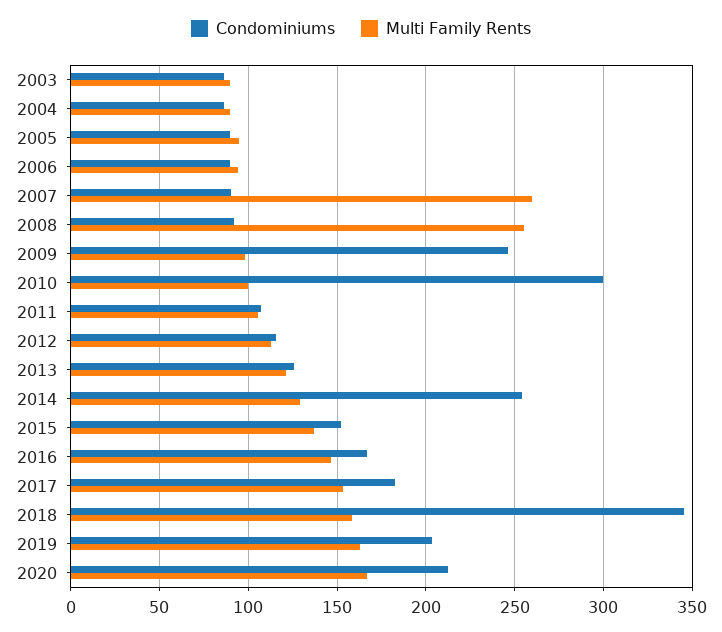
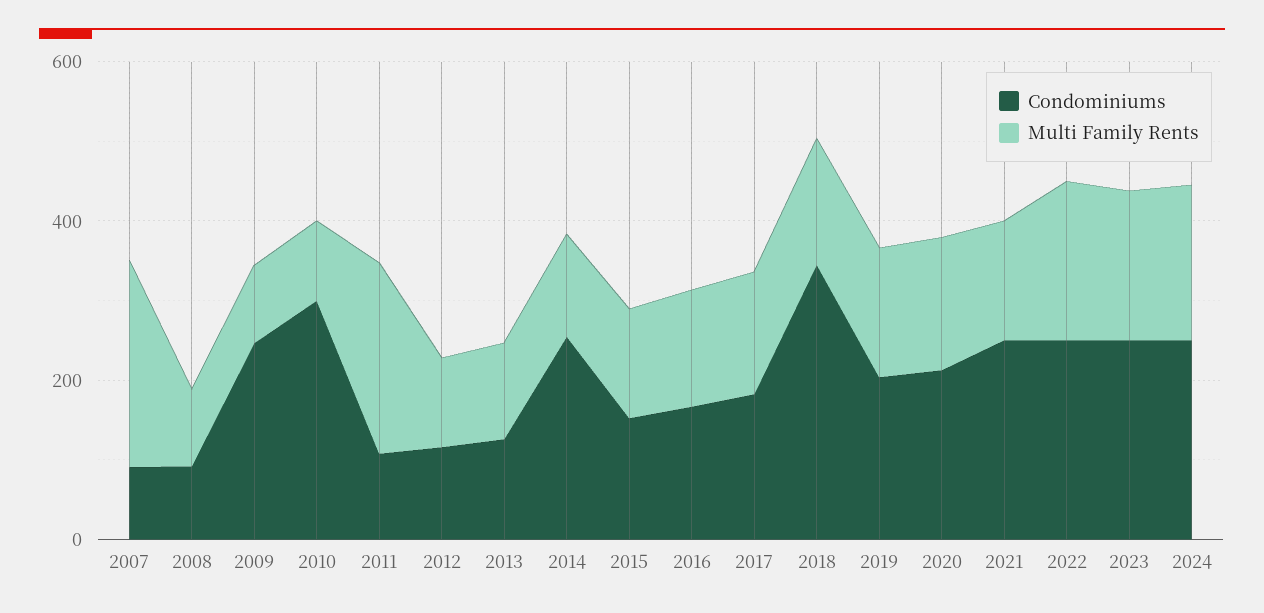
Condominiums, 2003: 85 -> none
Multi Family Rents, 2003: 90 -> none
Condominiums, 2004: 85 -> none
Multi Family Rents, 2004: 90 -> none
Condominiums, 2005: 90 -> none
Multi Family Rents, 2005: 95 -> none
Condominiums, 2006: 90 -> none
Multi Family Rents, 2006: 95 -> none
Multi Family Rents, 2008: 255 -> 100
Multi Family Rents, 2011: 105 -> 250
Condominiums, 2021: none -> 250
Multi Family Rents, 2021: none -> 150
Condominiums, 2022: none -> 250
Multi Family Rents, 2022: none -> 200
Condominiums, 2023: none -> 250
Multi Family Rents, 2023: none -> 200
Condominiums, 2024: none -> 250
Multi Family Rents, 2024: none -> 200

